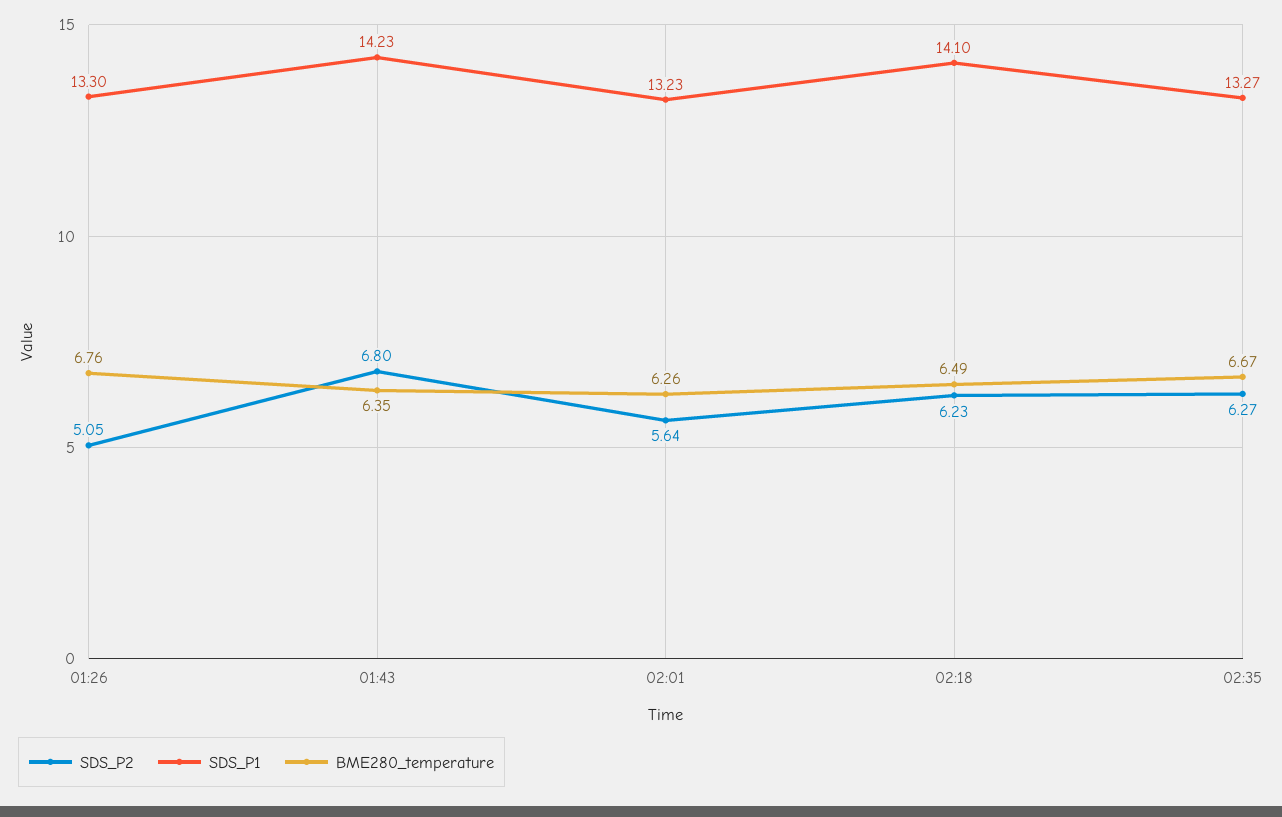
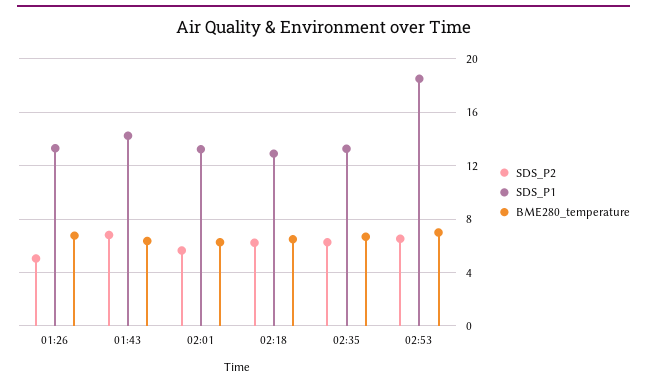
SDS_P1, 02:18: 14.1 -> 13
SDS_P2, 02:53: none -> 6.5
SDS_P1, 02:53: none -> 18.5
BME280_temperature, 02:53: none -> 7

